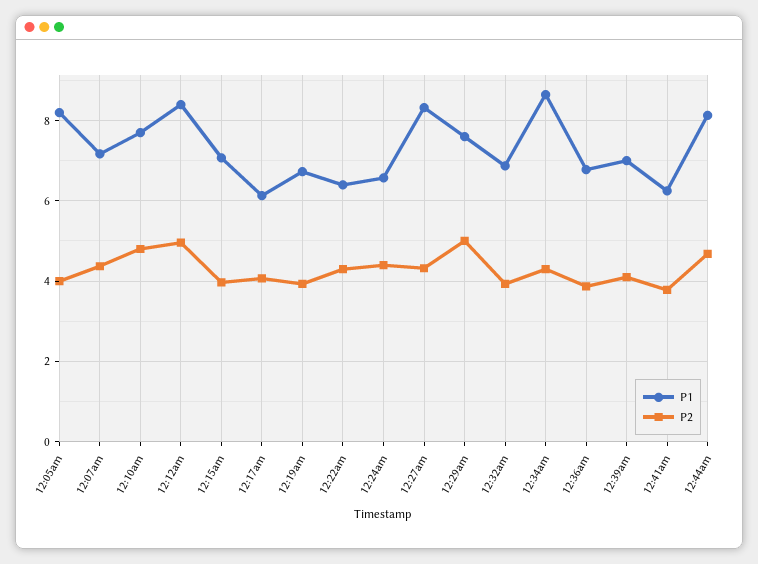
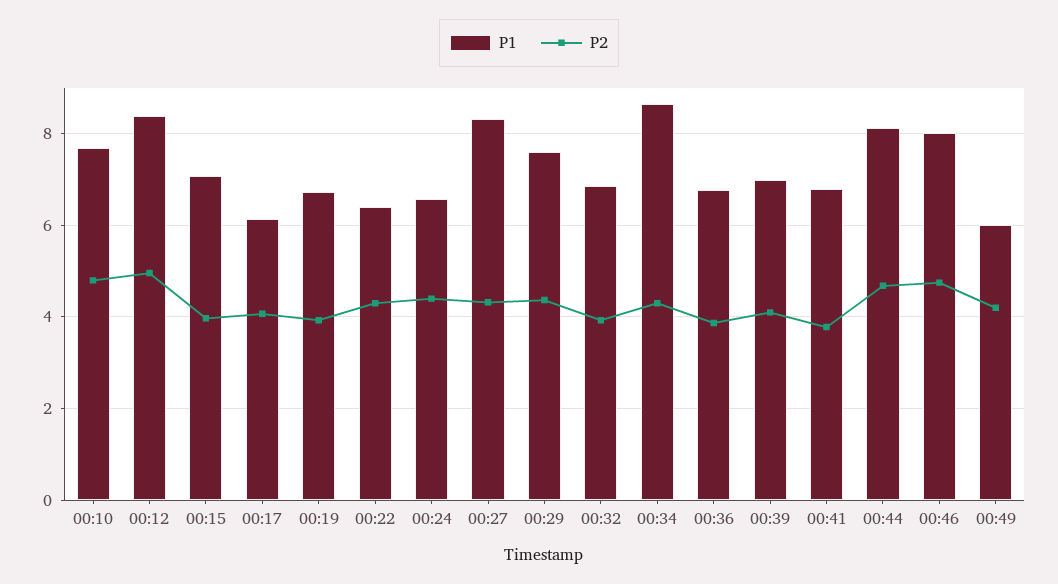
P1, 12:05am: 8.2 -> none
P2, 12:05am: 4 -> none
P1, 12:07am: 7.2 -> none
P2, 12:07am: 4.4 -> none
P2, 12:29am: 5 -> 4.4
P1, 12:41am: 6.2 -> 6.8
P1, 00:46: none -> 8
P2, 00:46: none -> 4.8
P1, 00:49: none -> 6
P2, 00:49: none -> 4.2

